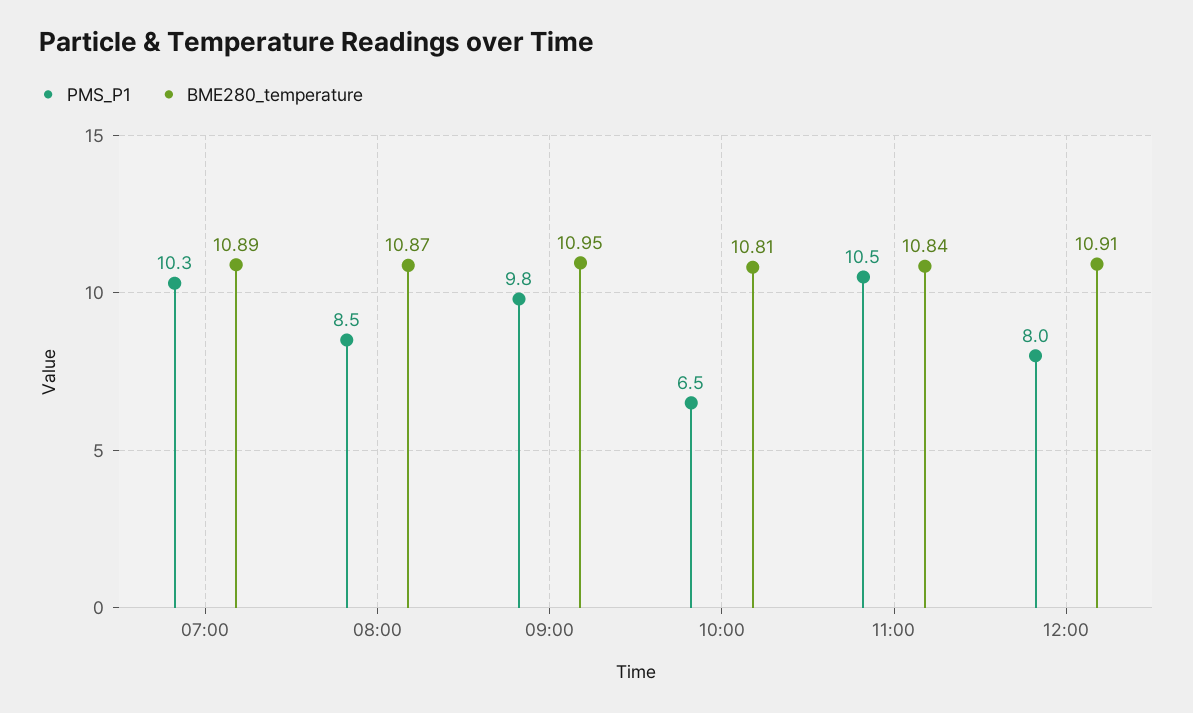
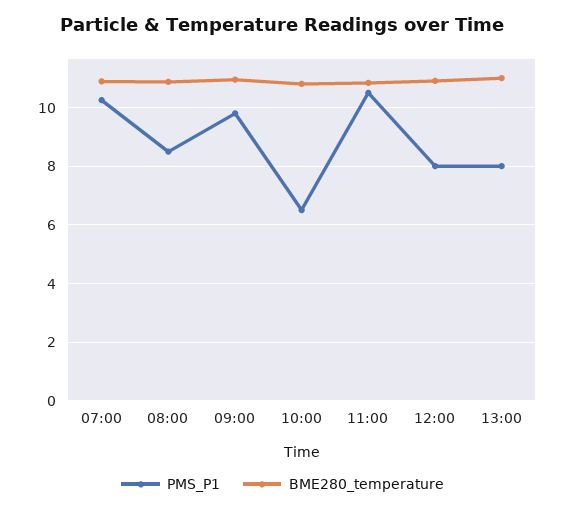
PMS_P1, 13:00: none -> 8
BME280_temperature, 13:00: none -> 11

